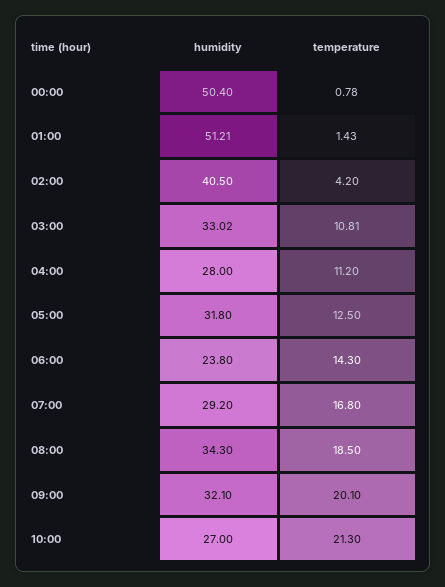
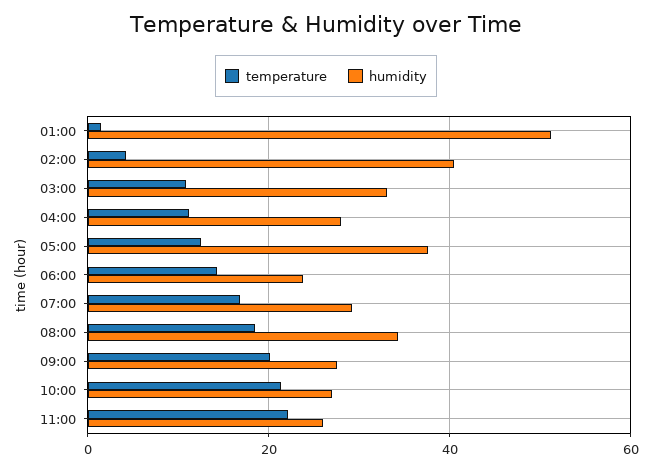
humidity, 00:00: 50.4 -> none
temperature, 00:00: 0.78 -> none
humidity, 05:00: 31.8 -> 38
humidity, 09:00: 32.1 -> 28
temperature, 11:00: none -> 22
humidity, 11:00: none -> 26

